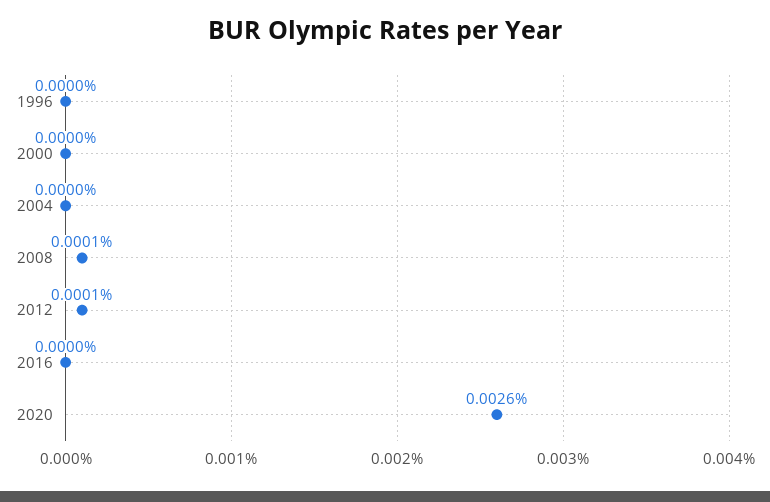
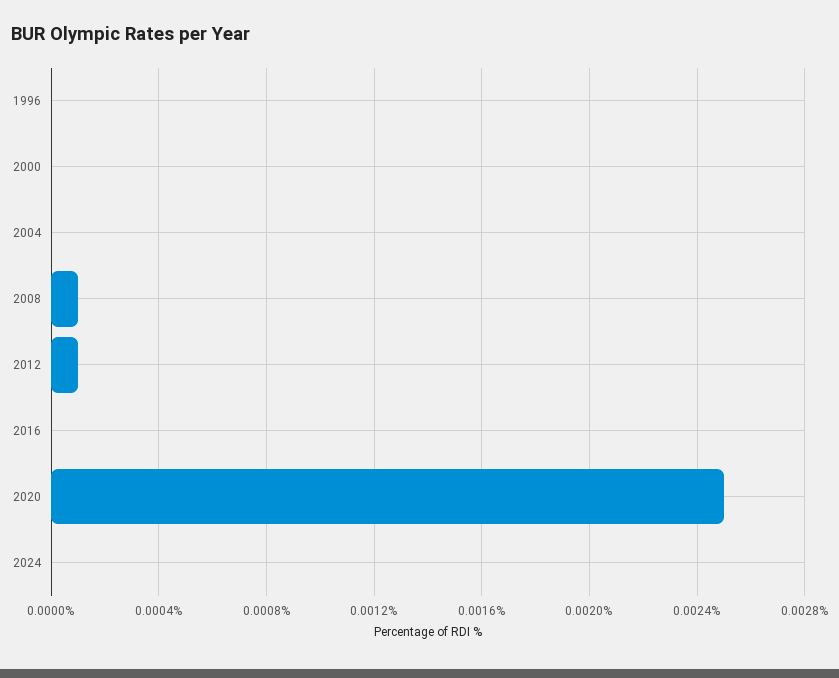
2020: 0.0026 -> 0.0025
2024: none -> 0

